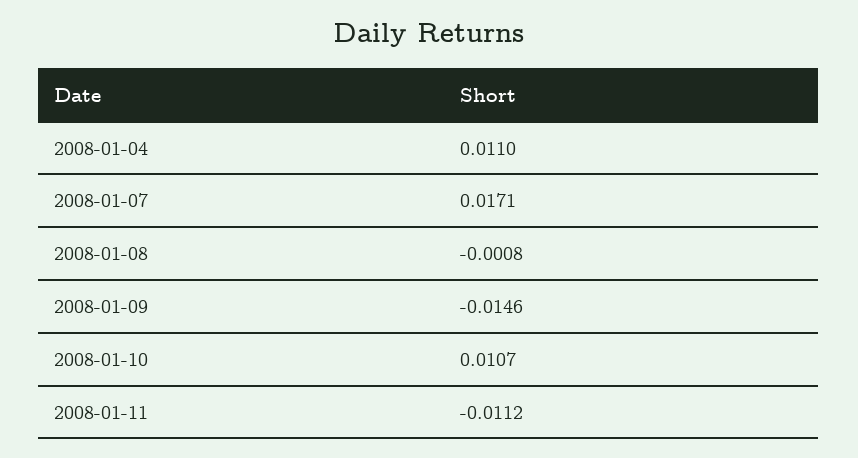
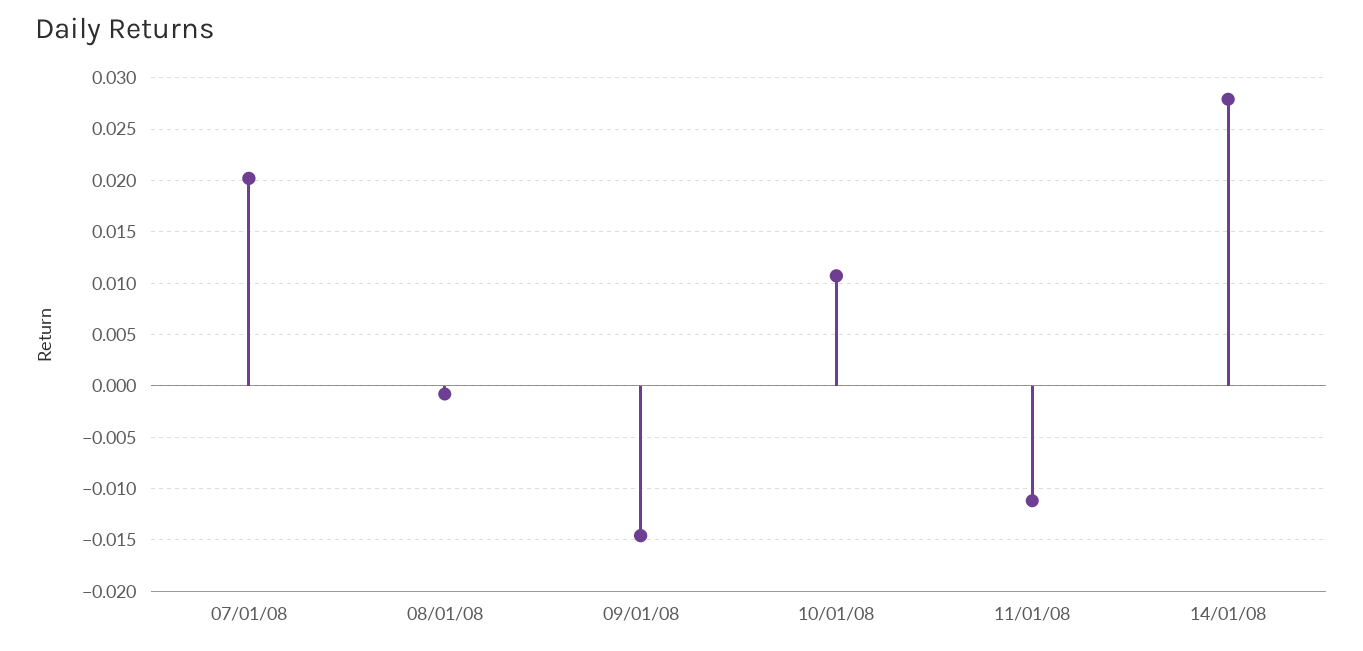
2008-01-04: 0.011 -> none
2008-01-07: 0.0171 -> 0.02
14/01/08: none -> 0.028

